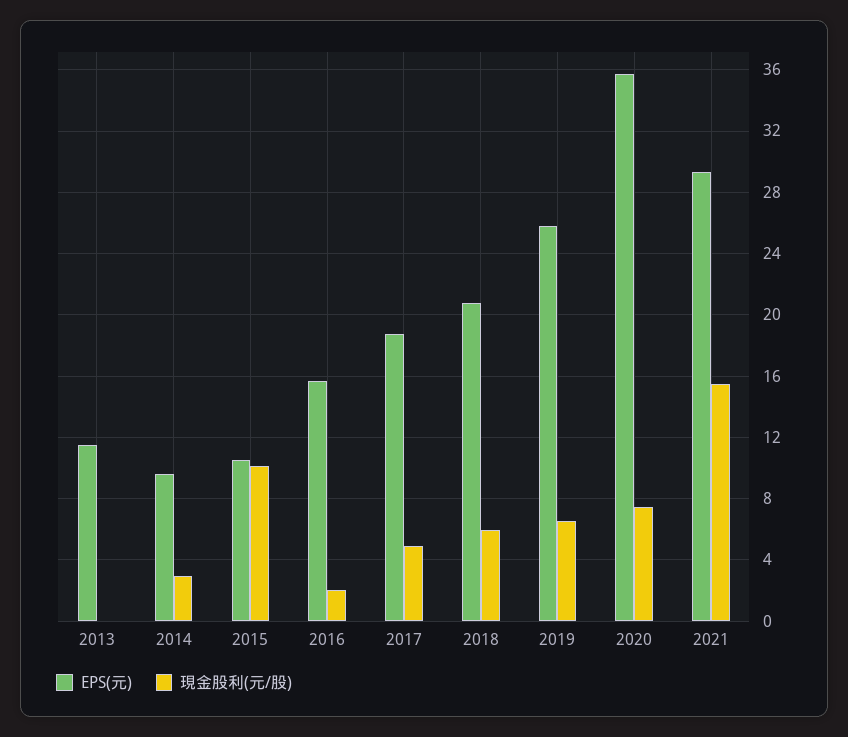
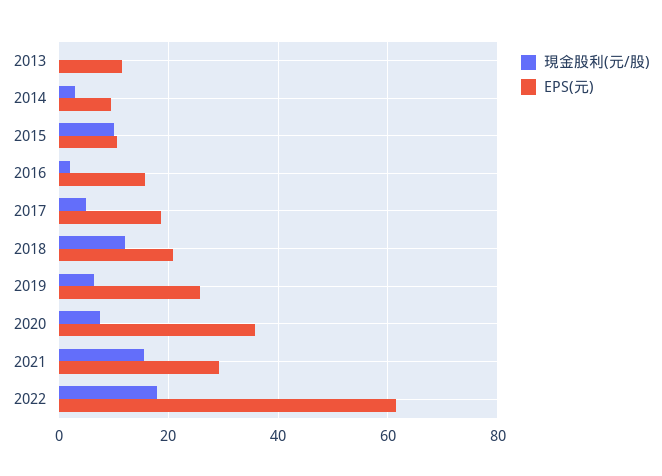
現金股利(元/股), 2018: 6 -> 12
現金股利(元/股), 2022: none -> 18
EPS(元), 2022: none -> 62

